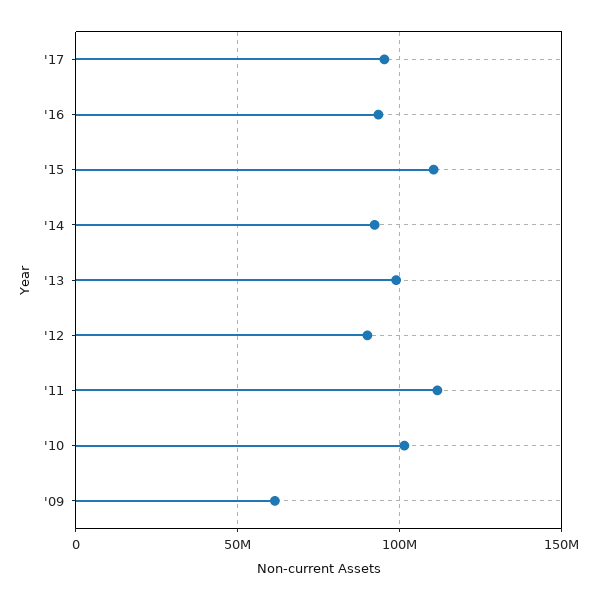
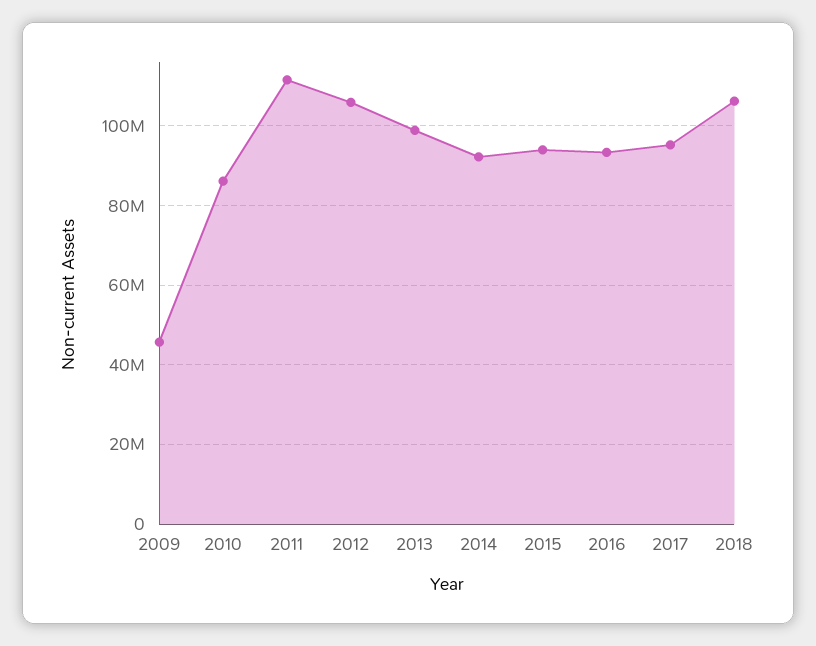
'15: 110000000 -> 94000000
'12: 90000000 -> 106000000
'10: 100000000 -> 86000000
'09: 60000000 -> 46000000
2018: none -> 106000000

